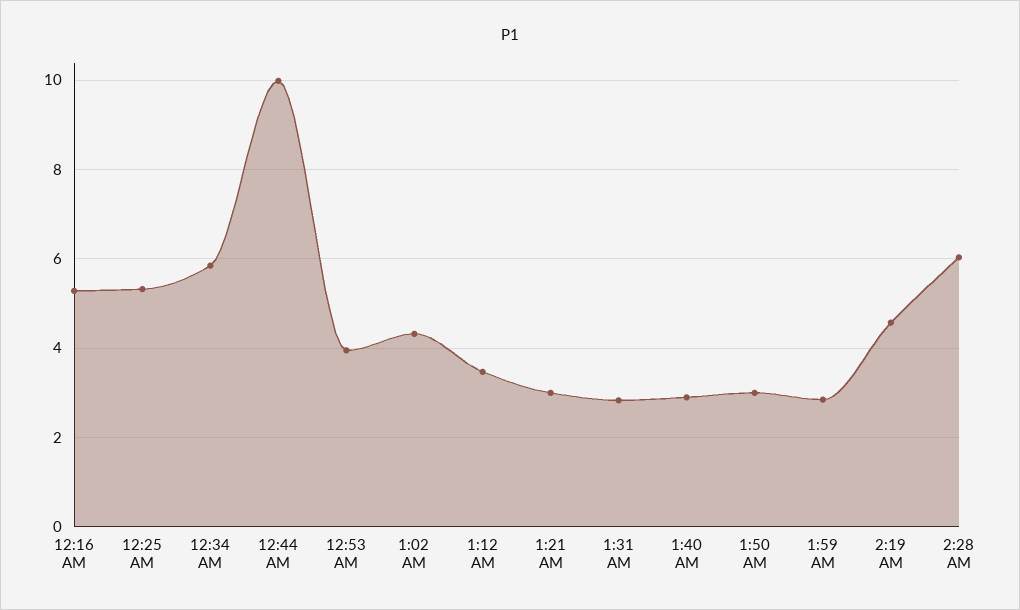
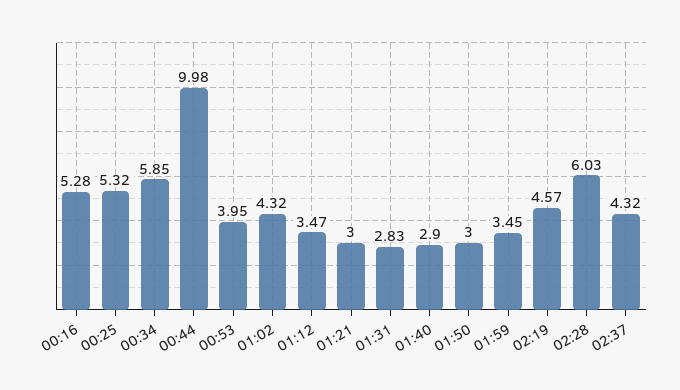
1:59 AM: 2.8 -> 3.45
02:37: none -> 4.32

